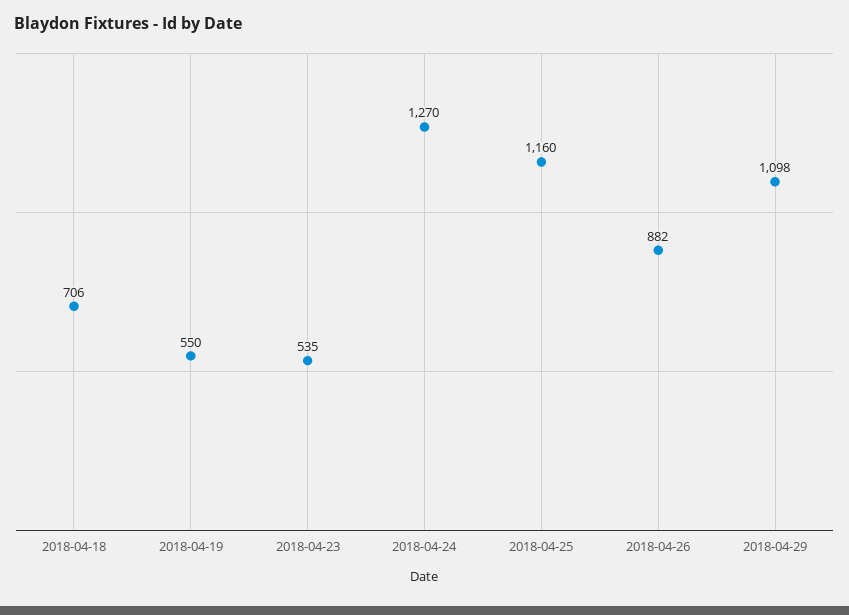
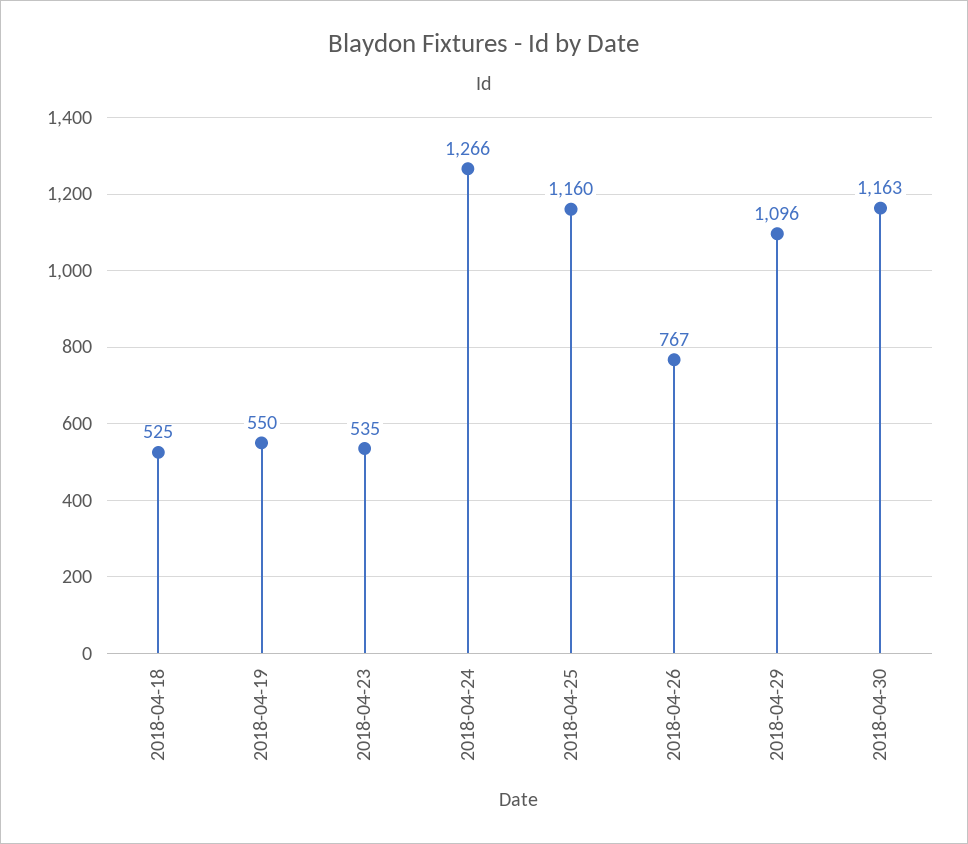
2018-04-18: 706 -> 525
2018-04-24: 1270 -> 1266
2018-04-26: 882 -> 767
2018-04-29: 1098 -> 1096
2018-04-30: none -> 1163

